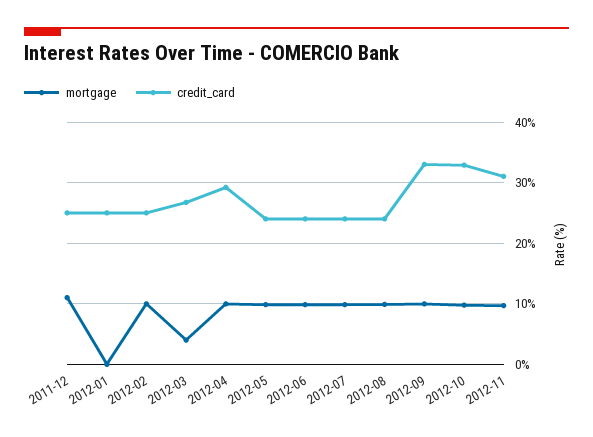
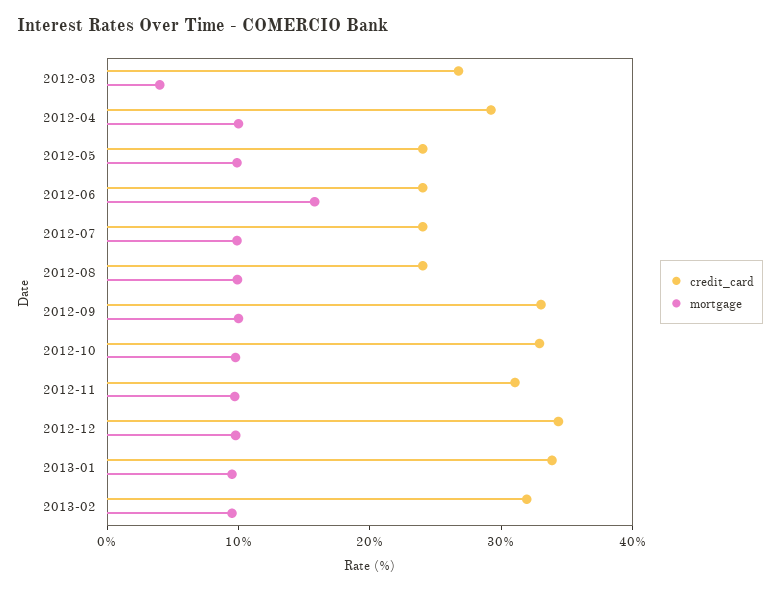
mortgage, 2011-12: 11 -> none
credit_card, 2011-12: 25 -> none
mortgage, 2012-01: 0 -> none
credit_card, 2012-01: 25 -> none
mortgage, 2012-02: 10 -> none
credit_card, 2012-02: 25 -> none
mortgage, 2012-06: 10 -> 16
credit_card, 2012-12: none -> 34
mortgage, 2012-12: none -> 10
credit_card, 2013-01: none -> 34
mortgage, 2013-01: none -> 10
credit_card, 2013-02: none -> 32
mortgage, 2013-02: none -> 10

